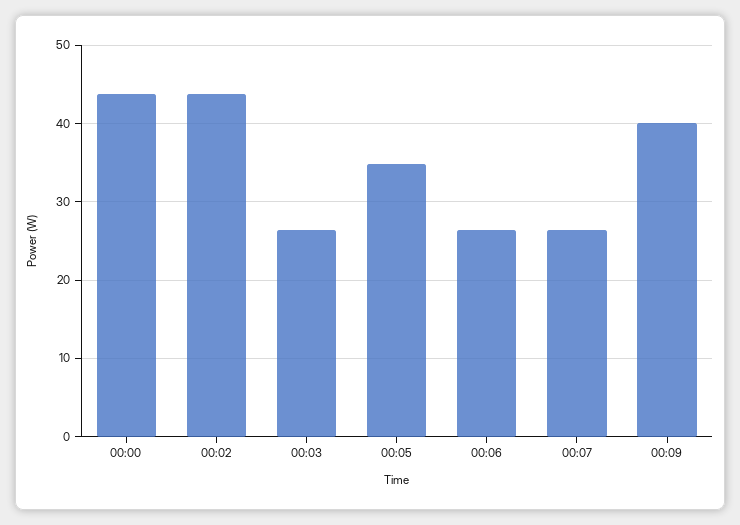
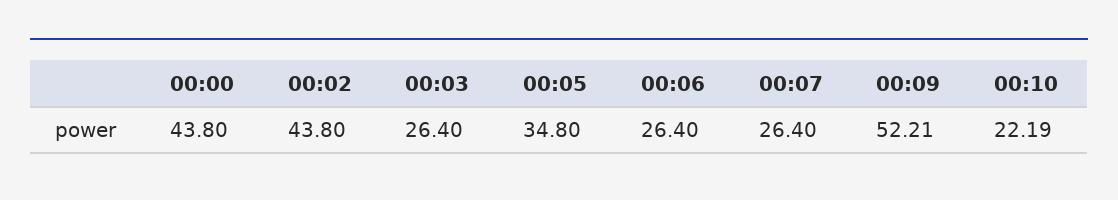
00:09: 40 -> 52.21
00:10: none -> 22.19

